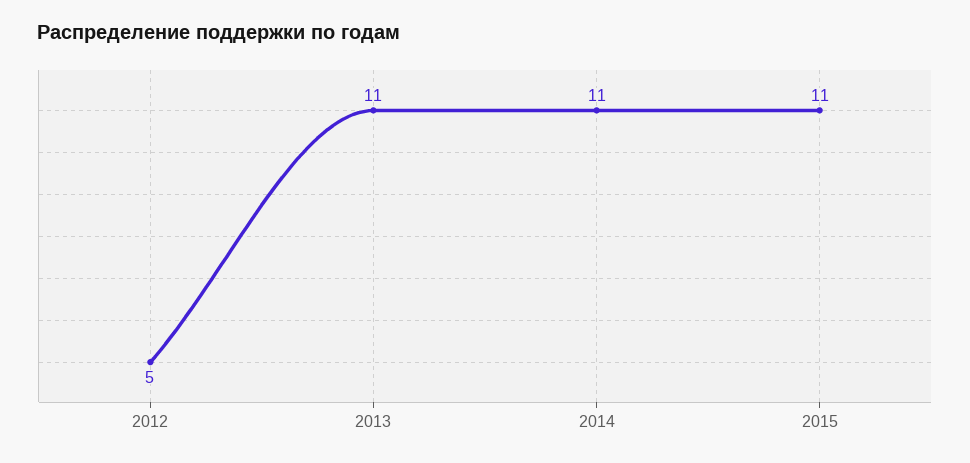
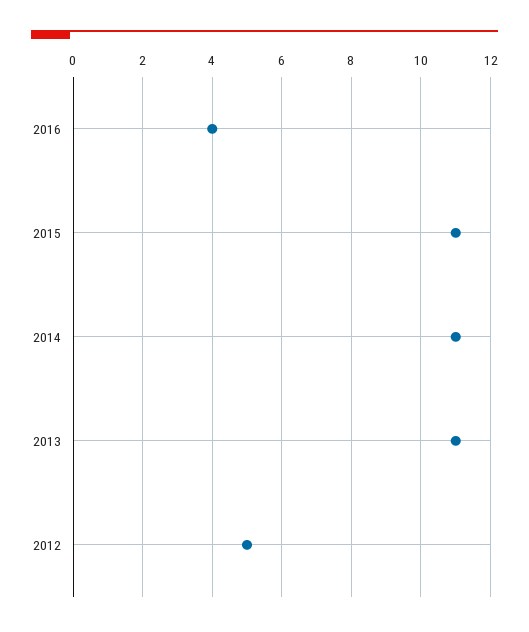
2016: none -> 4

